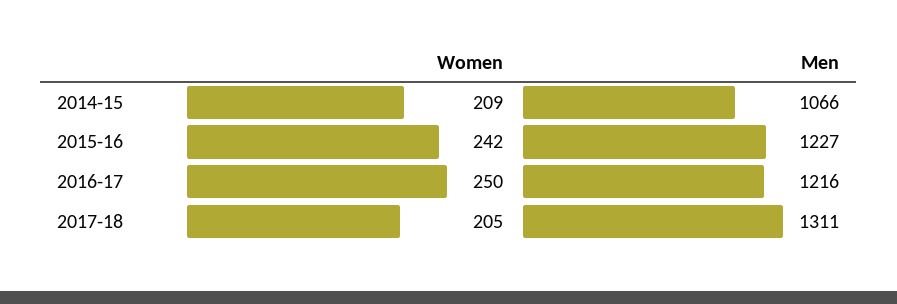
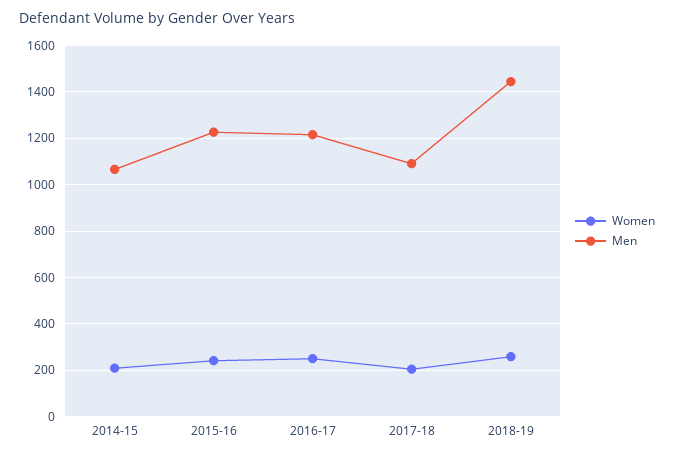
Men, 2017-18: 1311 -> 1100
Women, 2018-19: none -> 250
Men, 2018-19: none -> 1450

